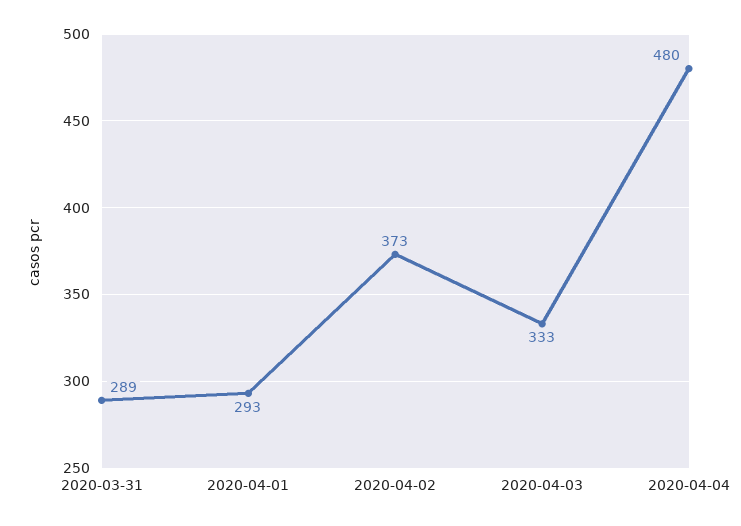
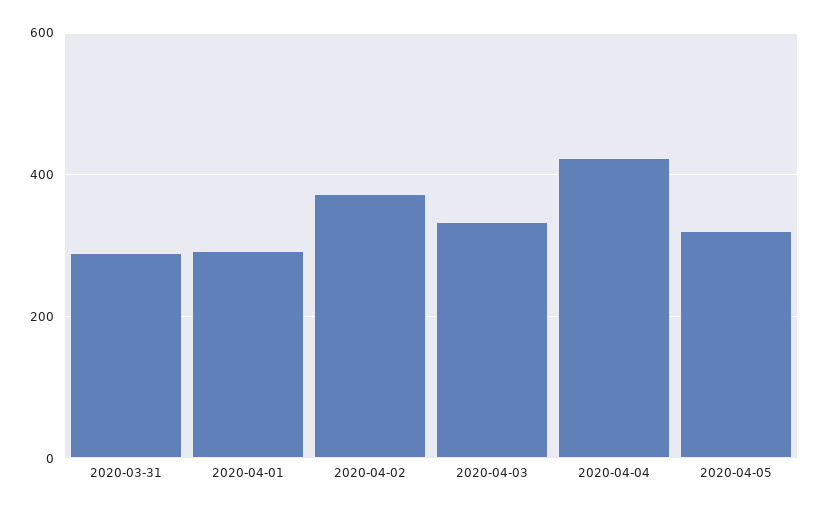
2020-04-04: 480 -> 420
2020-04-05: none -> 320

